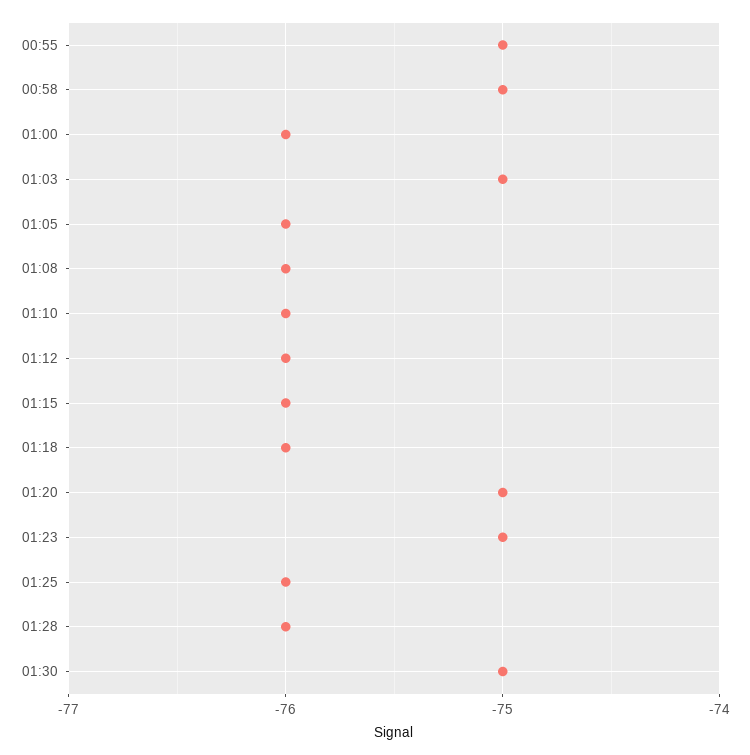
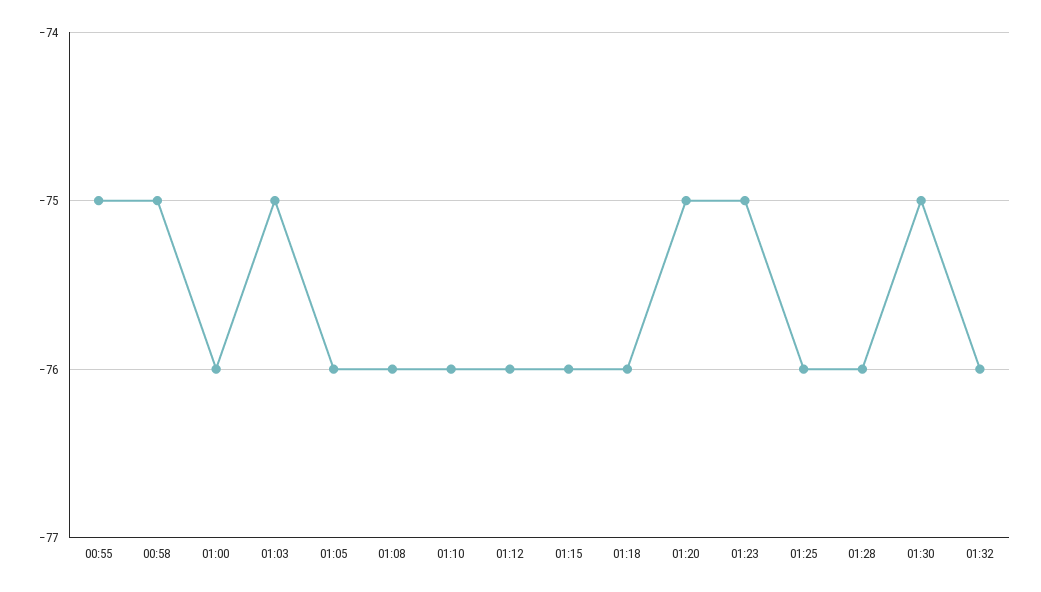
01:32: none -> -76

